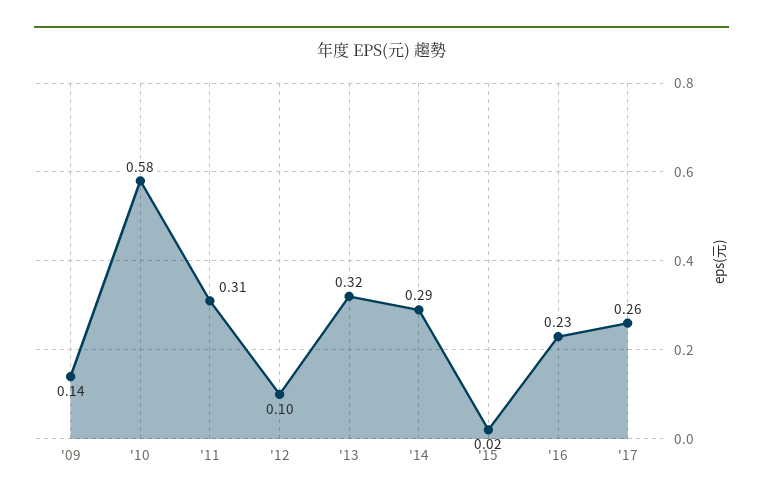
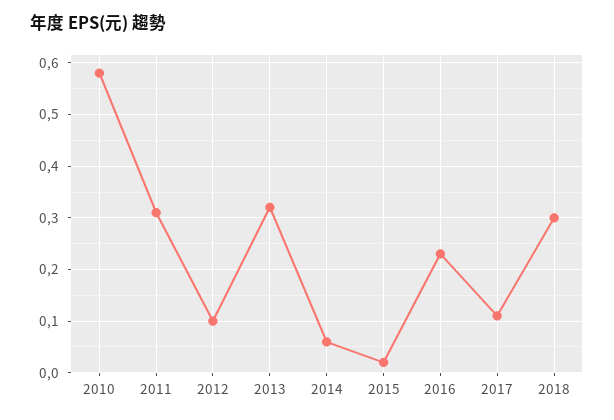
'09: 0.14 -> none
'14: 0.29 -> 0.05
'17: 0.26 -> 0.1
2018: none -> 0.3

